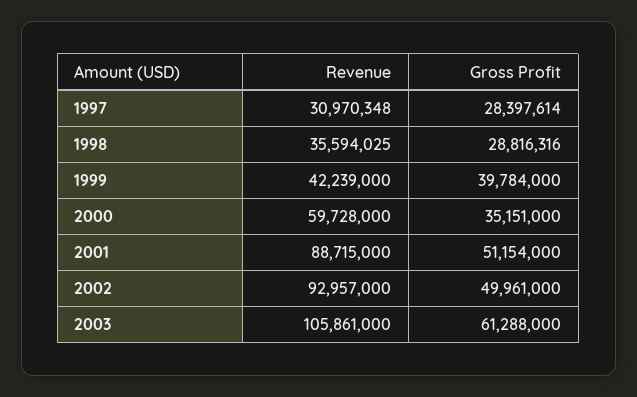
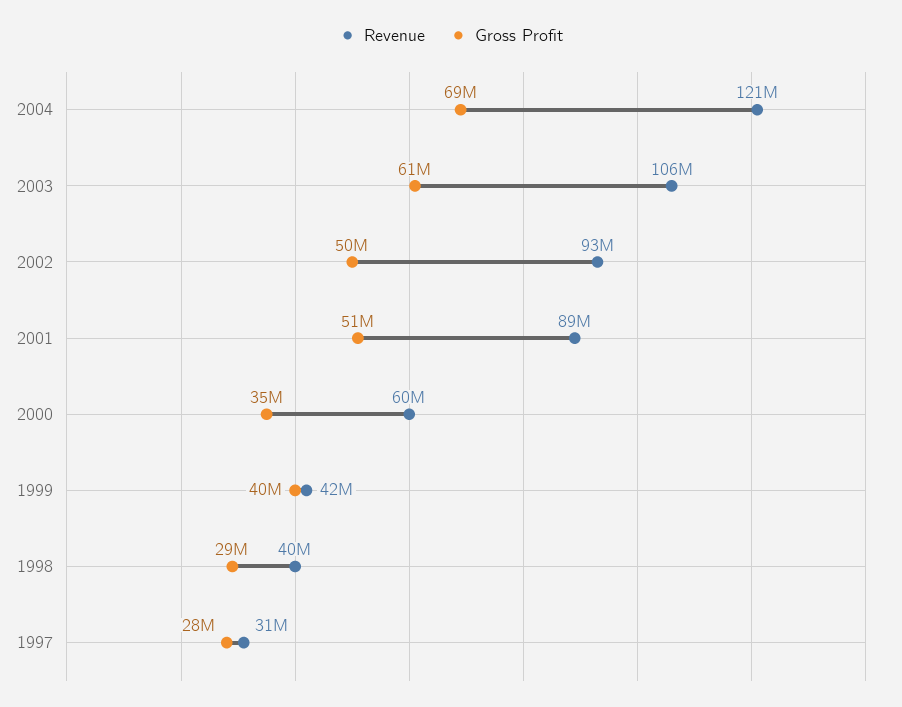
Revenue, 1998: 35594025 -> 40000000
Revenue, 2004: none -> 121000000
Gross Profit, 2004: none -> 69000000

